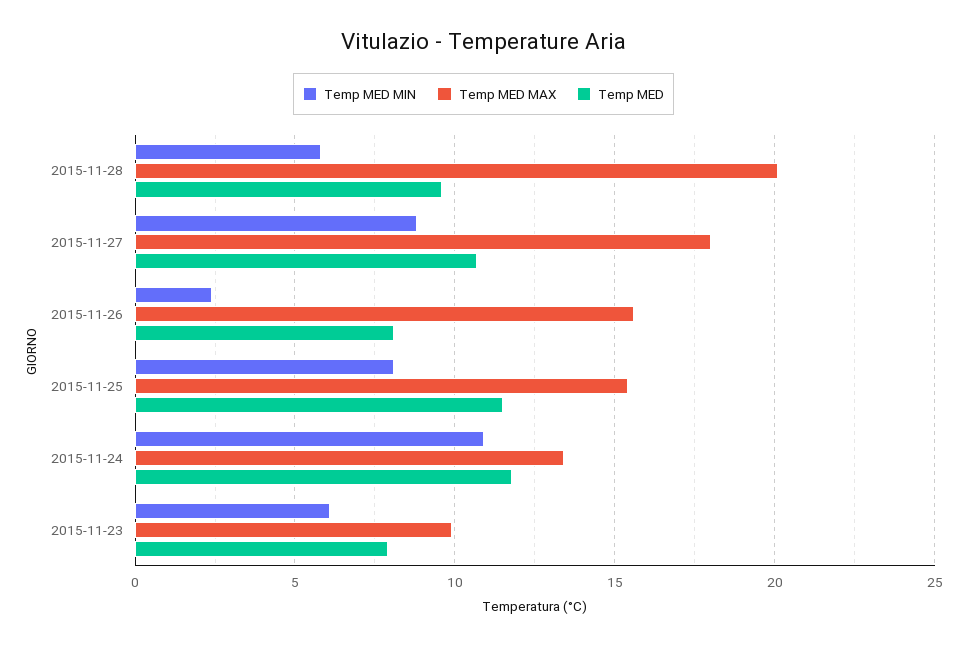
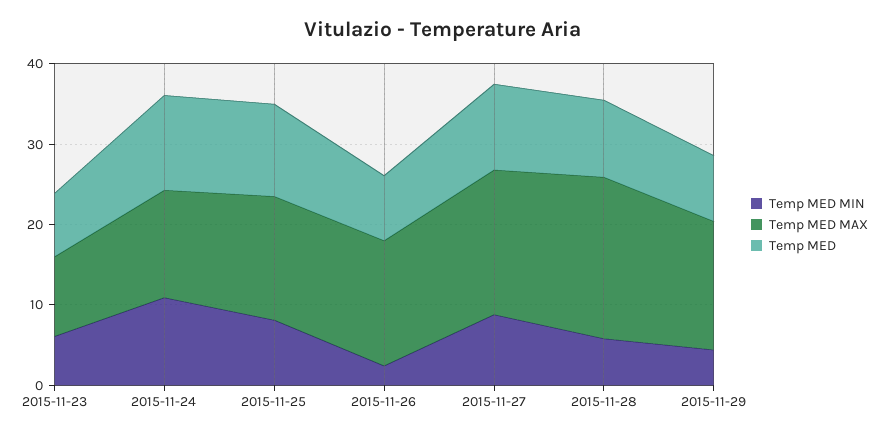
Temp MED MIN, 2015-11-29: none -> 4
Temp MED MAX, 2015-11-29: none -> 16
Temp MED, 2015-11-29: none -> 8

